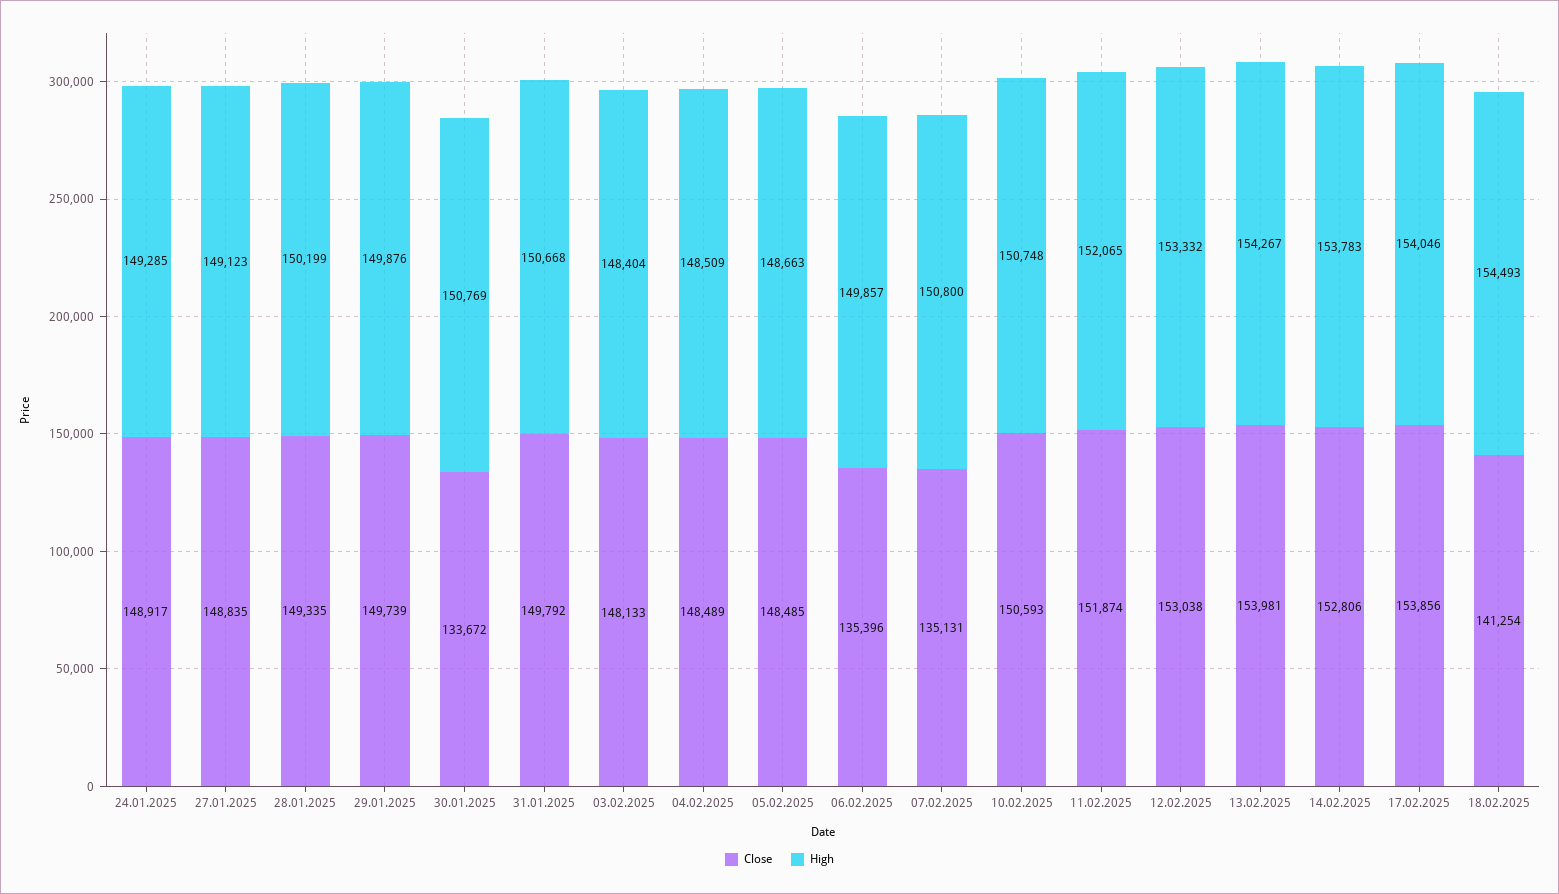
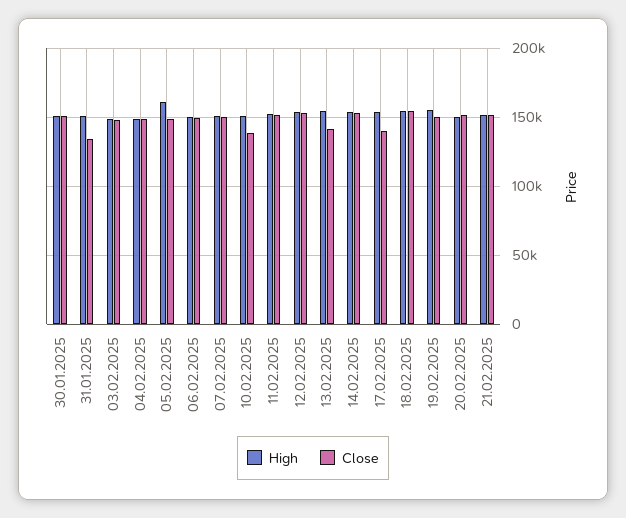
Close, 24.01.2025: 148917 -> none
High, 24.01.2025: 149285 -> none
Close, 27.01.2025: 148835 -> none
High, 27.01.2025: 149123 -> none
Close, 28.01.2025: 149335 -> none
High, 28.01.2025: 150199 -> none
Close, 29.01.2025: 149739 -> none
High, 29.01.2025: 149876 -> none
Close, 30.01.2025: 133672 -> 150000
Close, 31.01.2025: 149792 -> 135000
High, 05.02.2025: 148663 -> 160000
Close, 06.02.2025: 135396 -> 150000
Close, 07.02.2025: 135131 -> 150000
Close, 10.02.2025: 150593 -> 140000
Close, 13.02.2025: 153981 -> 140000
Close, 17.02.2025: 153856 -> 140000
Close, 18.02.2025: 141254 -> 155000
High, 19.02.2025: none -> 155000
Close, 19.02.2025: none -> 150000
High, 20.02.2025: none -> 150000
Close, 20.02.2025: none -> 150000
High, 21.02.2025: none -> 150000
Close, 21.02.2025: none -> 150000

